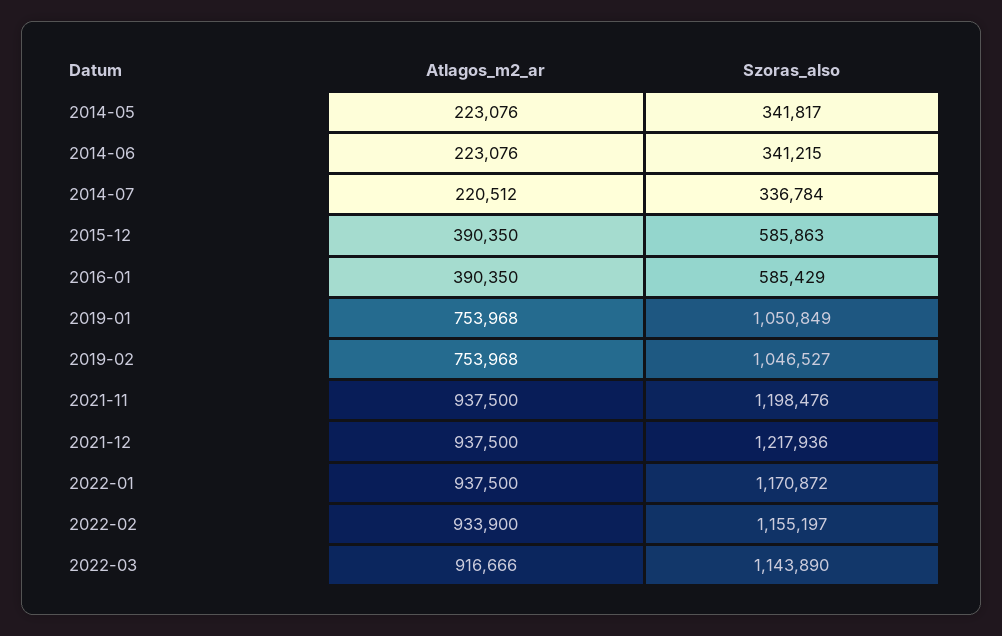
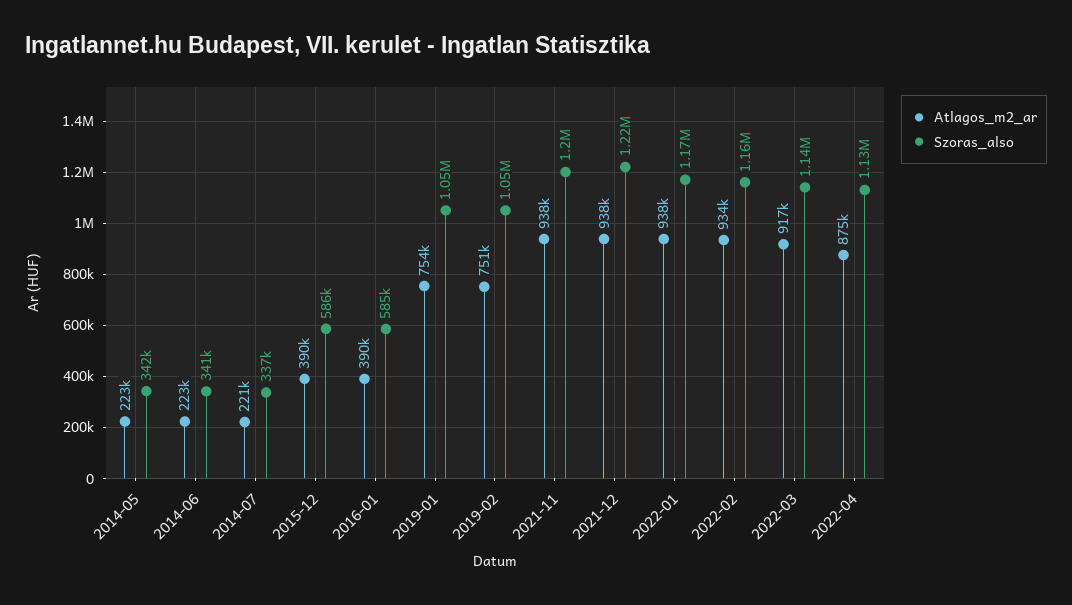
Atlagos_m2_ar, 2019-02: 753968 -> 751000
Atlagos_m2_ar, 2022-04: none -> 875000
Szoras_also, 2022-04: none -> 1130000

